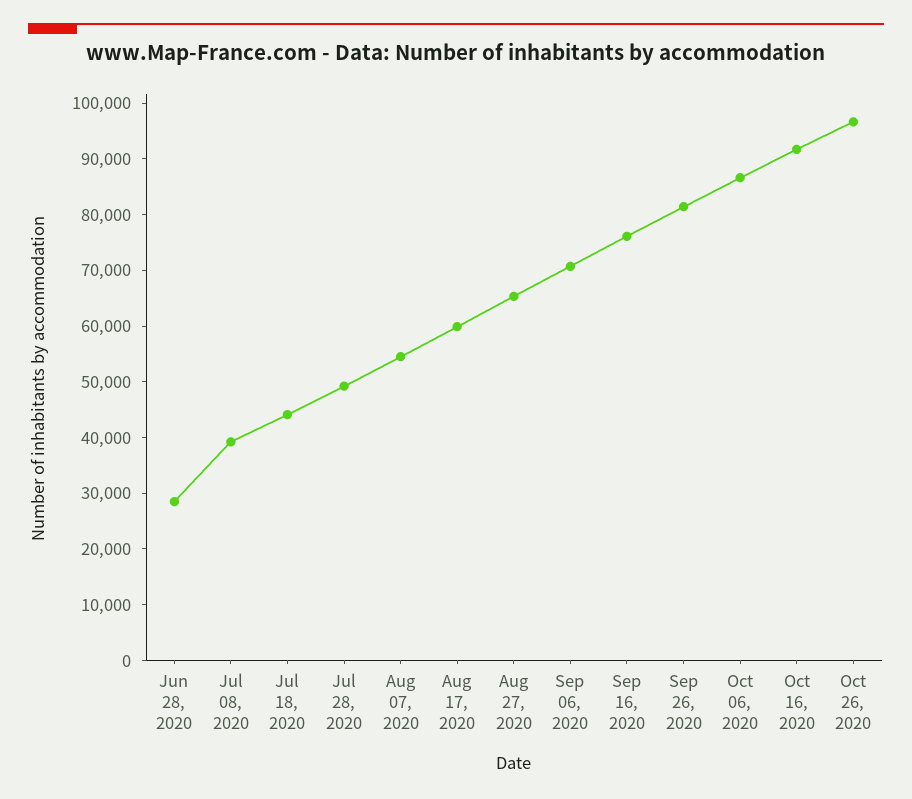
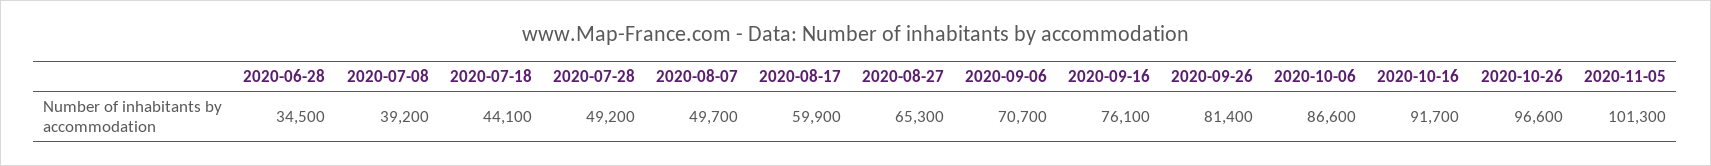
Jun 28, 2020: 28000 -> 34500
Aug 07, 2020: 54000 -> 49700
2020-11-05: none -> 101300

